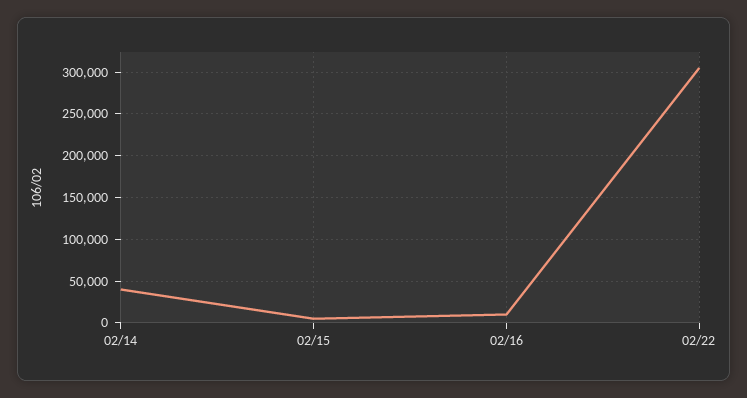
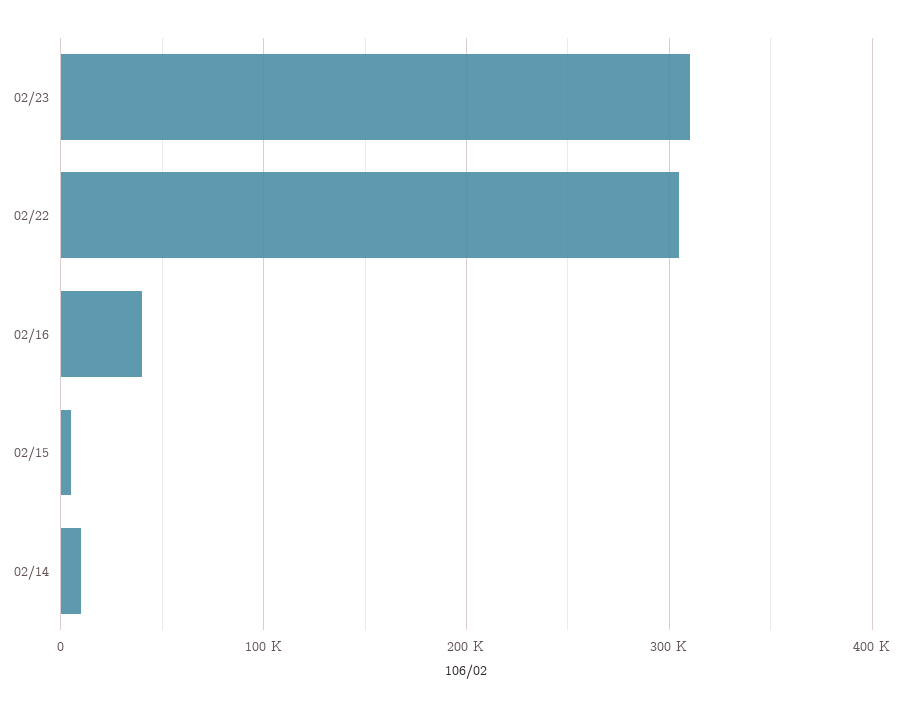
02/14: 40000 -> 10000
02/16: 10000 -> 40000
02/23: none -> 310000

